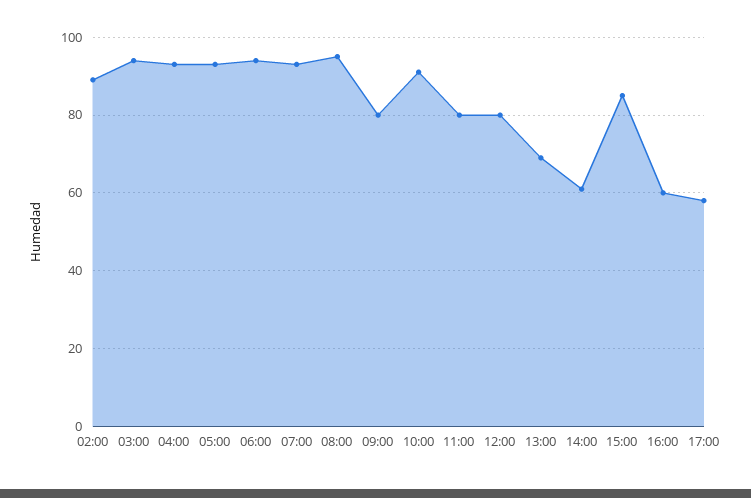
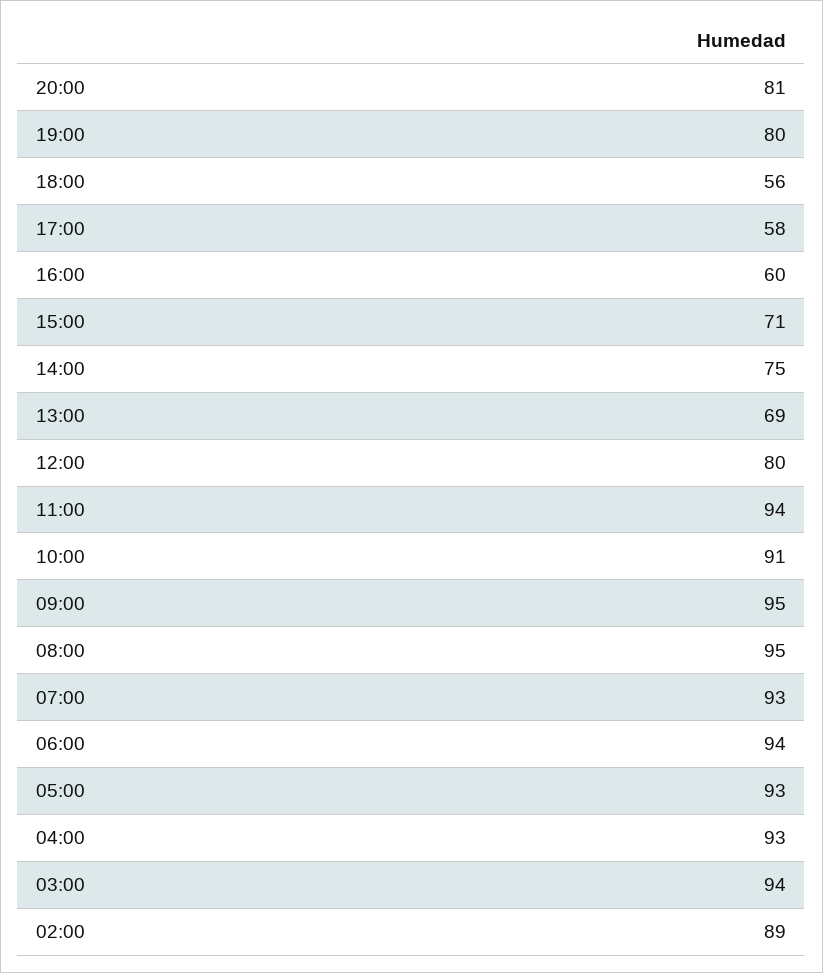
09:00: 80 -> 95
11:00: 80 -> 94
14:00: 60 -> 75
15:00: 85 -> 71
20:00: none -> 81
19:00: none -> 80
18:00: none -> 56

